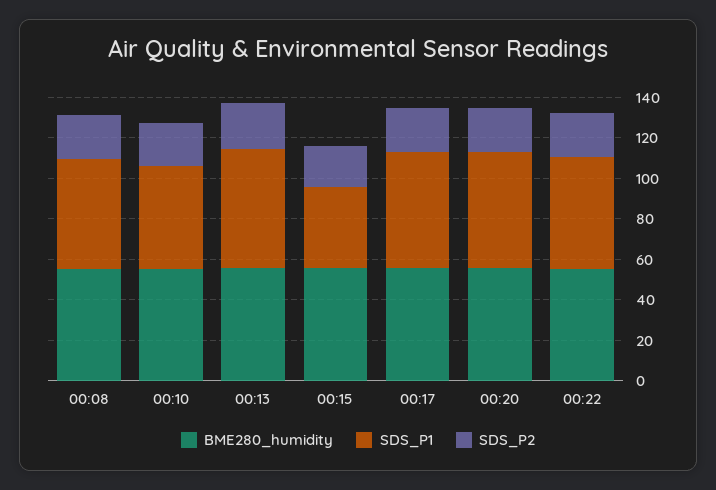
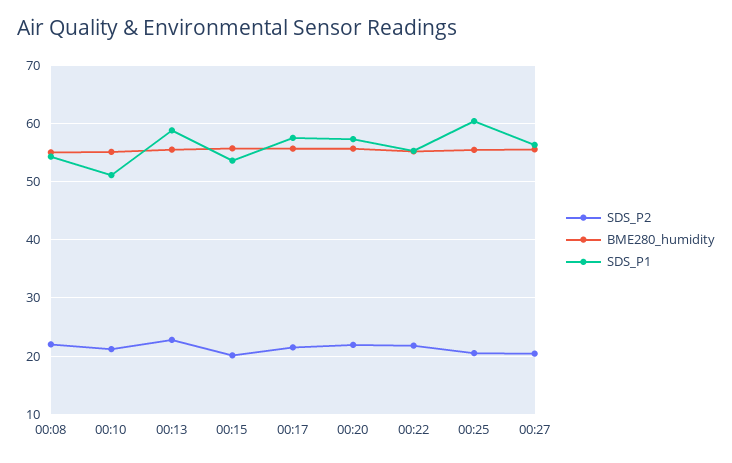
SDS_P1, 00:15: 40 -> 54
SDS_P2, 00:25: none -> 20
BME280_humidity, 00:25: none -> 56
SDS_P1, 00:25: none -> 60
SDS_P2, 00:27: none -> 20
BME280_humidity, 00:27: none -> 56
SDS_P1, 00:27: none -> 56

